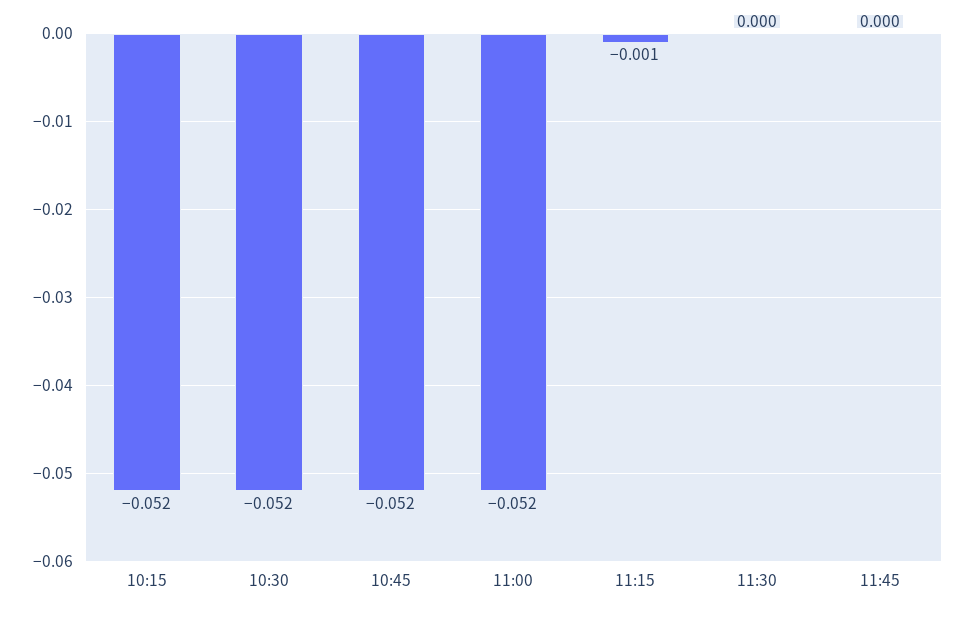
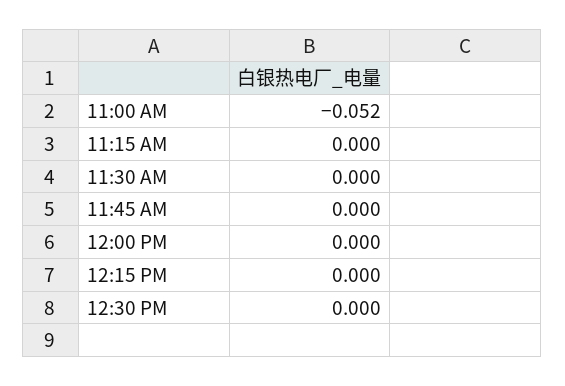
10:15: -0.052 -> none
10:30: -0.052 -> none
10:45: -0.052 -> none
11:15: -0.001 -> 0
12:00 PM: none -> 0
12:15 PM: none -> 0
12:30 PM: none -> 0

